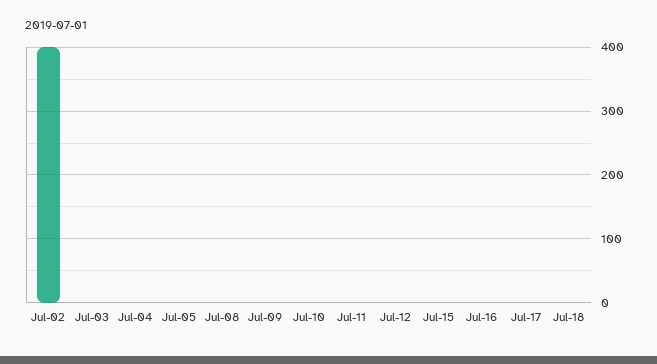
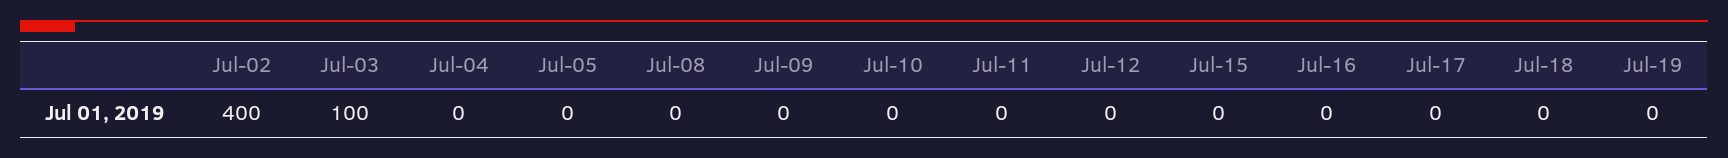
Jul-03: 0 -> 100
Jul-19: none -> 0

